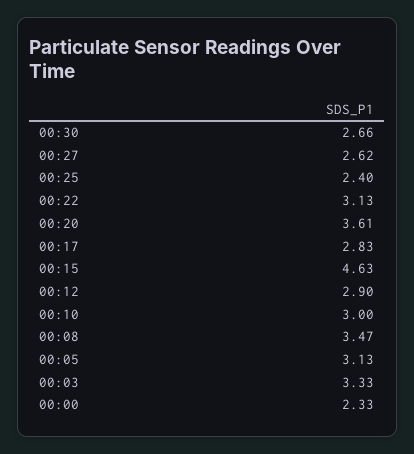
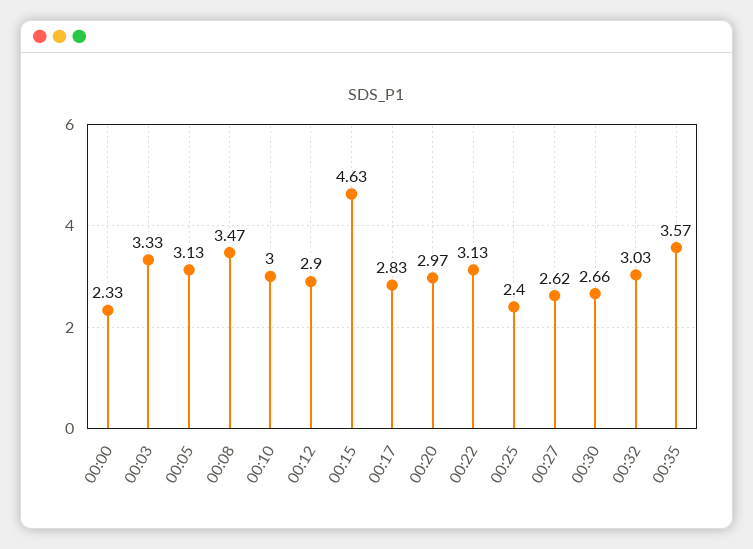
00:20: 3.61 -> 2.97
00:32: none -> 3.03
00:35: none -> 3.57

